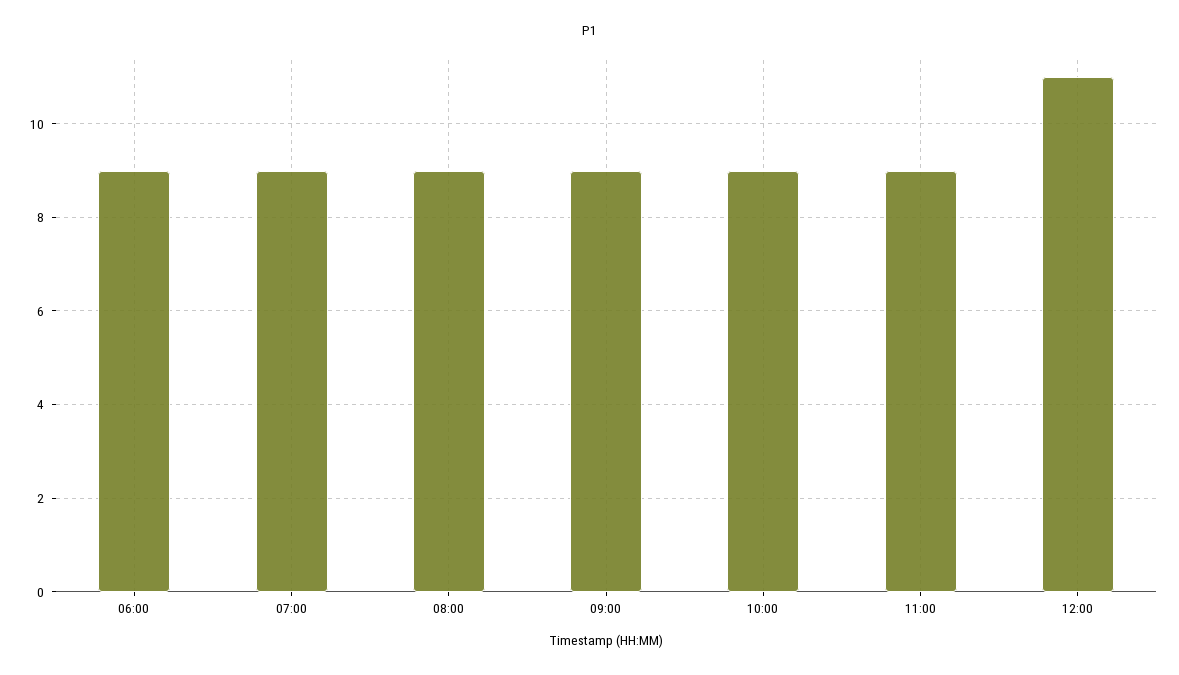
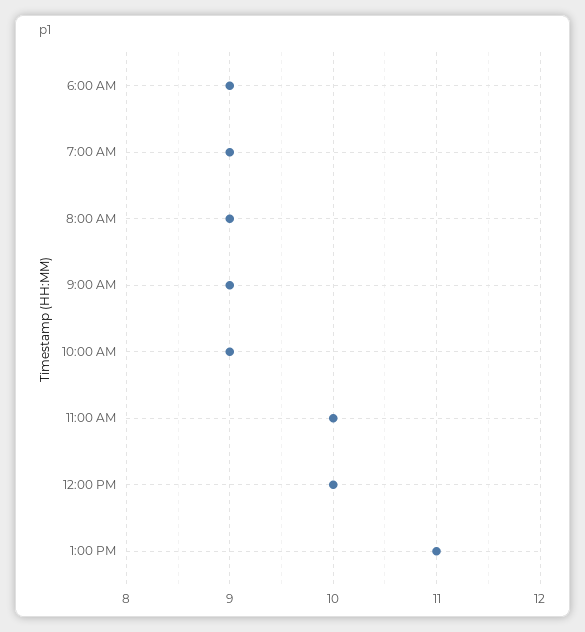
11:00: 9 -> 10
12:00: 11 -> 10
1:00 PM: none -> 11

